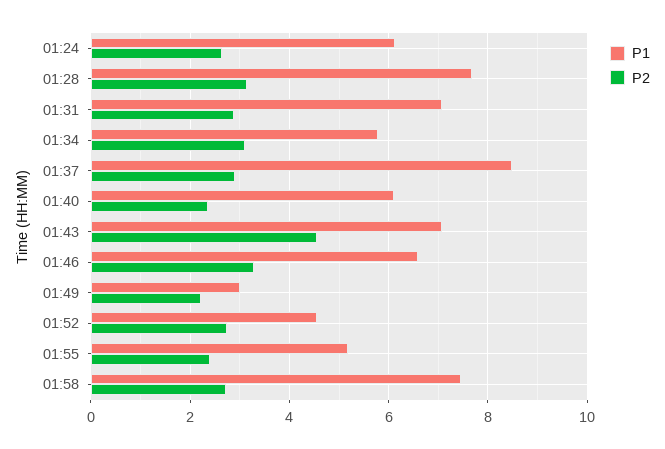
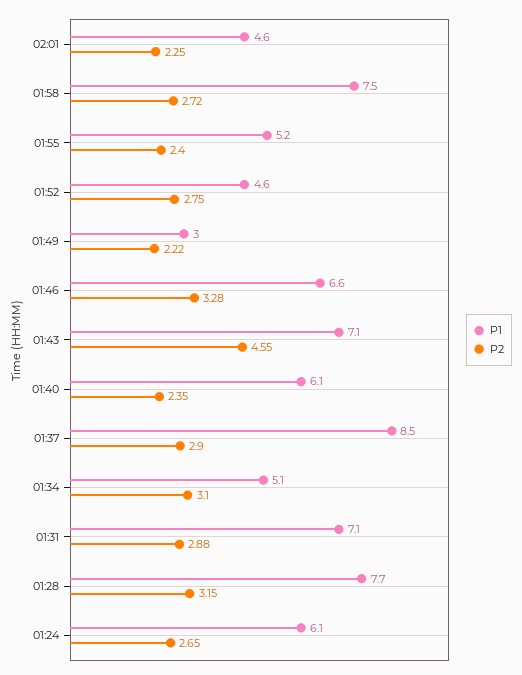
P1, 01:34: 5.8 -> 5.1
P1, 02:01: none -> 4.6
P2, 02:01: none -> 2.25

